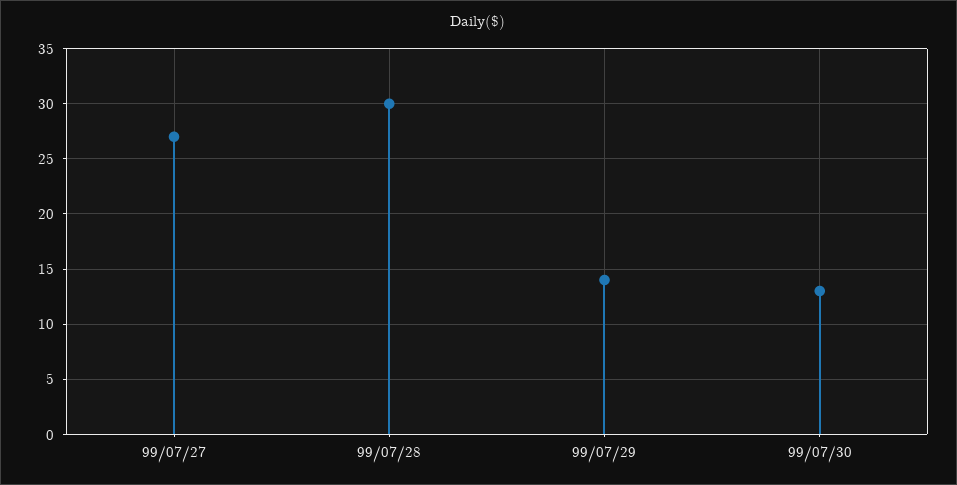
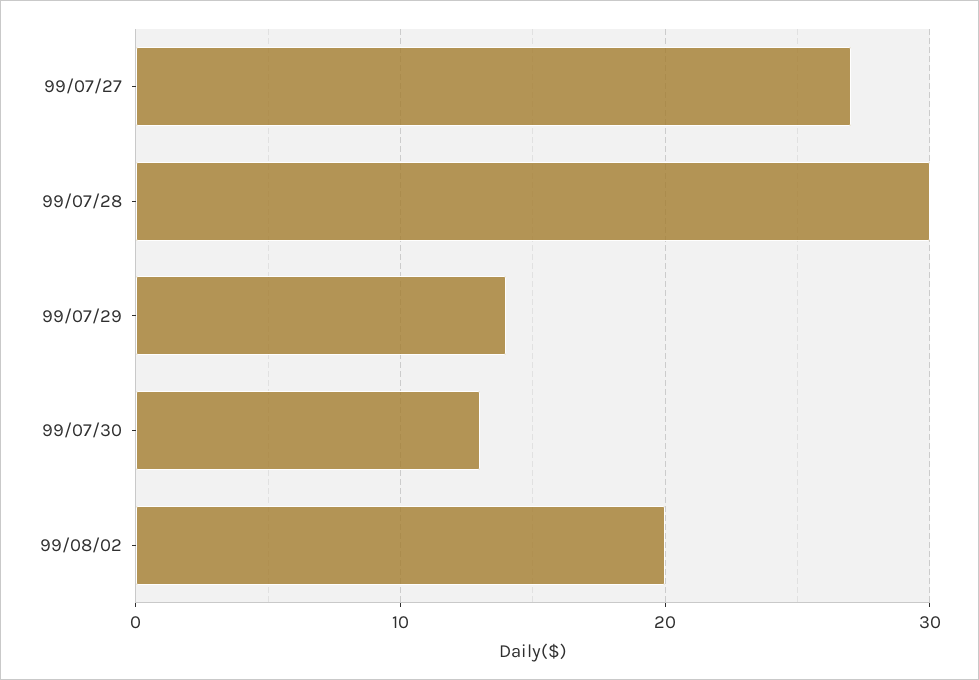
99/08/02: none -> 20

